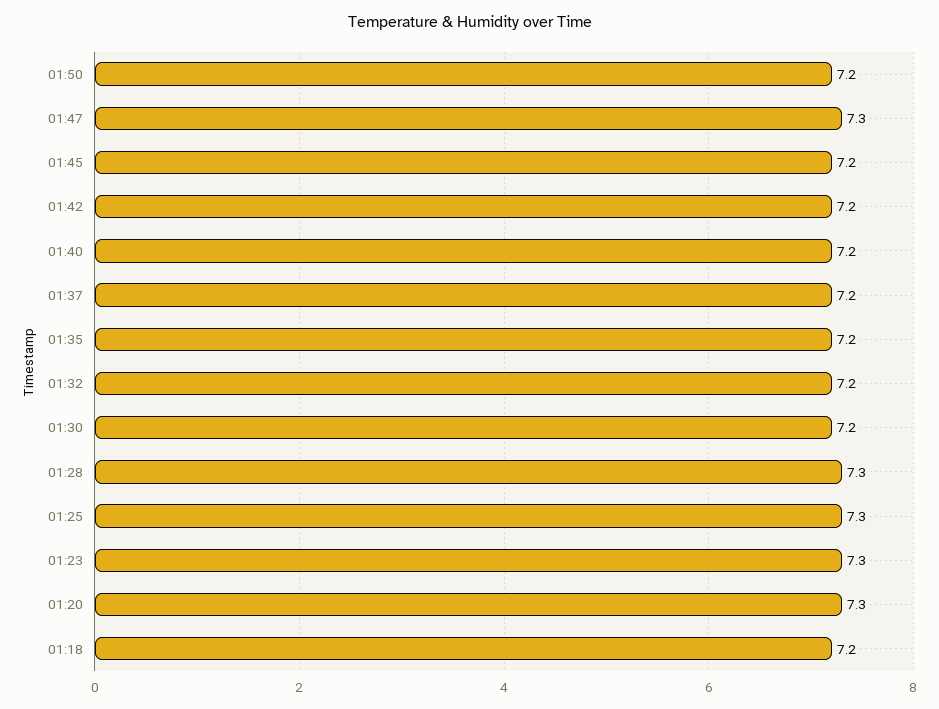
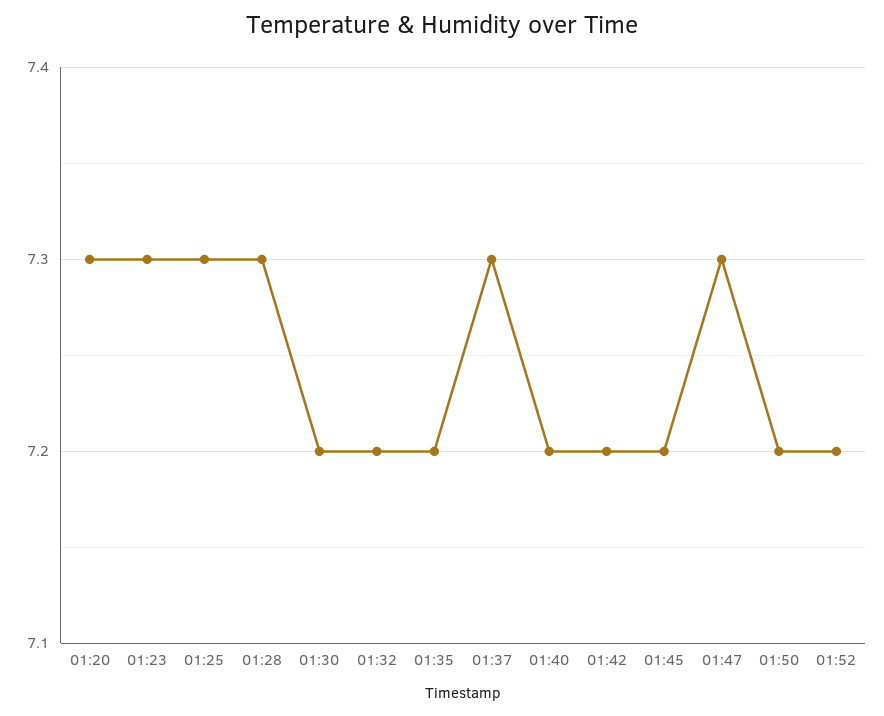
01:37: 7.2 -> 7.3
01:18: 7.2 -> none
01:52: none -> 7.2

